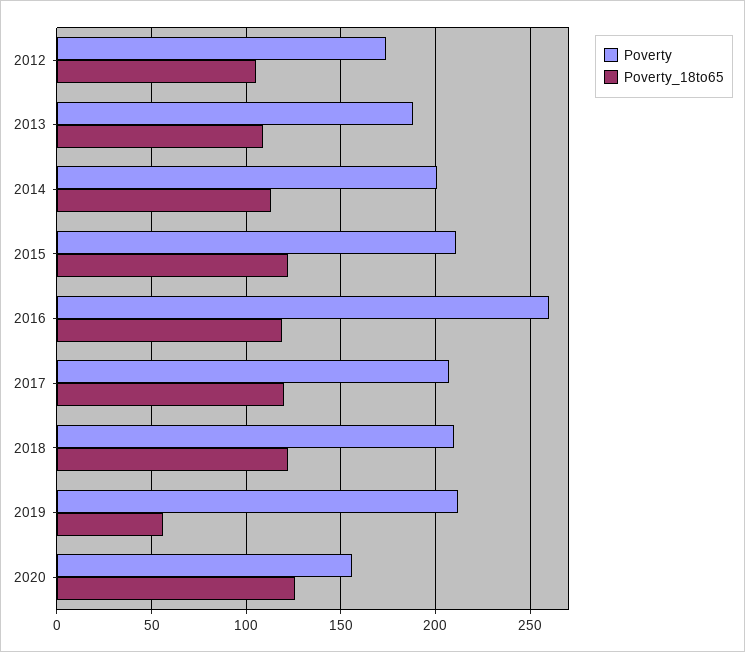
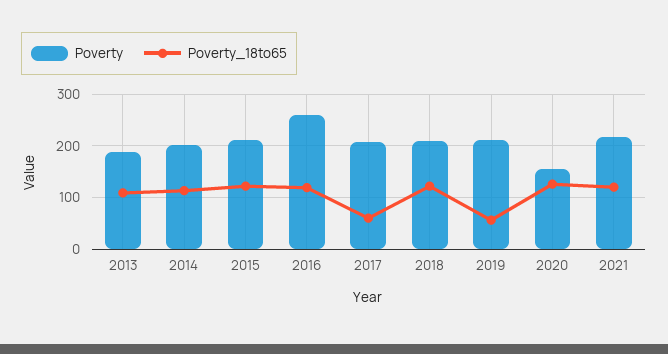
Poverty, 2012: 175 -> none
Poverty_18to65, 2012: 105 -> none
Poverty_18to65, 2017: 120 -> 60
Poverty, 2021: none -> 220
Poverty_18to65, 2021: none -> 120

